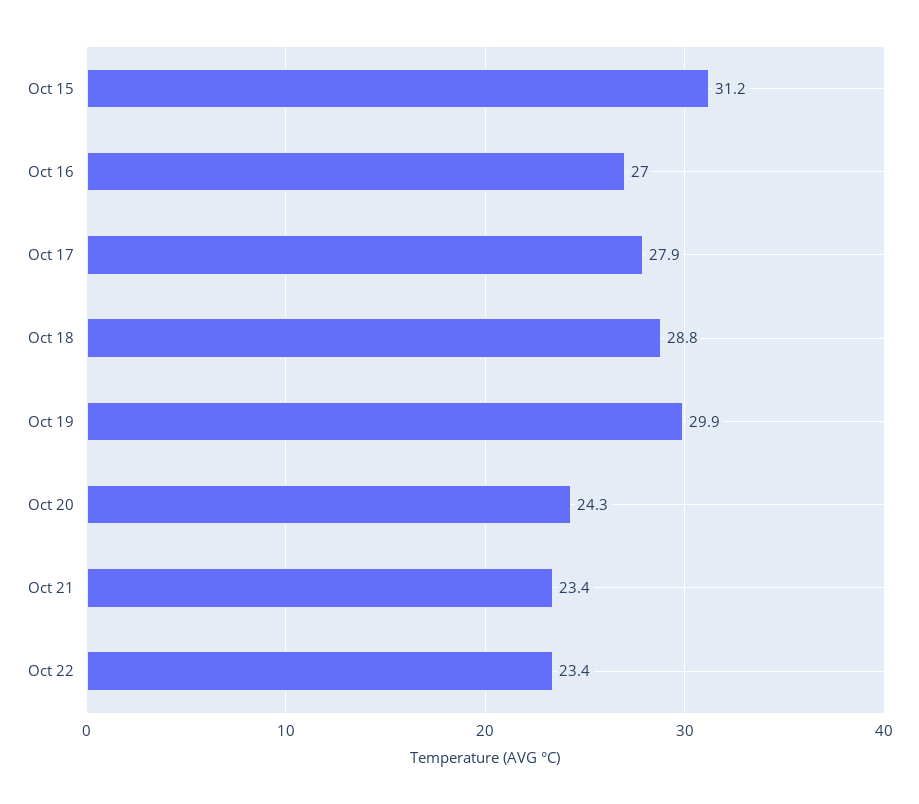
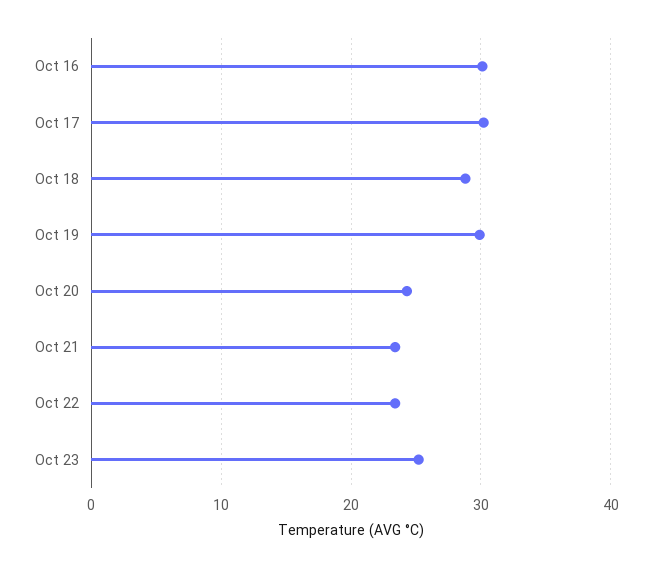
Oct 15: 31.2 -> none
Oct 16: 27 -> 30
Oct 17: 27.9 -> 30
Oct 23: none -> 25

